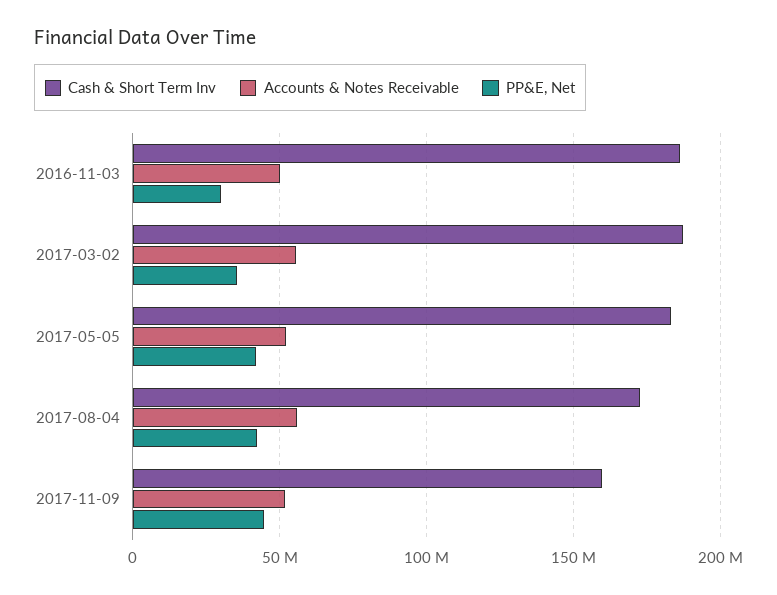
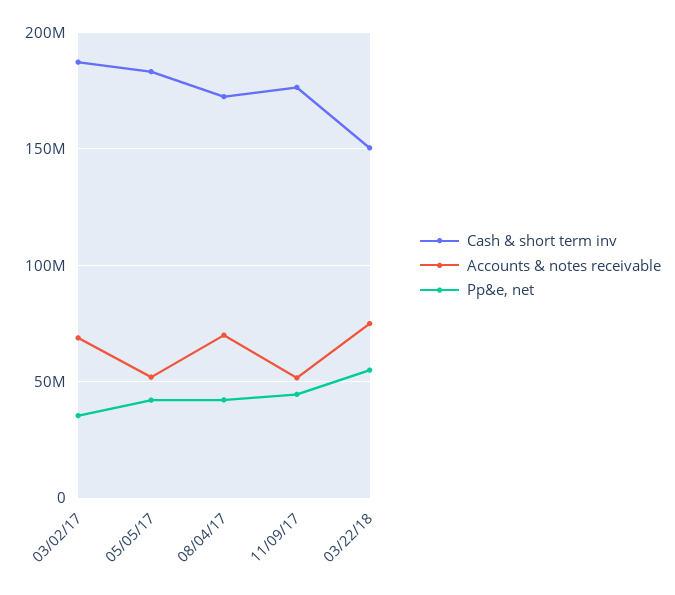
Cash & Short Term Inv, 2016-11-03: 185000000 -> none
Accounts & Notes Receivable, 2016-11-03: 50000000 -> none
PP&E, Net, 2016-11-03: 30000000 -> none
Accounts & Notes Receivable, 2017-03-02: 55000000 -> 70000000
Accounts & Notes Receivable, 2017-08-04: 55000000 -> 70000000
Cash & Short Term Inv, 2017-11-09: 160000000 -> 175000000
Cash & Short Term Inv, 03/22/18: none -> 150000000
Accounts & Notes Receivable, 03/22/18: none -> 75000000
PP&E, Net, 03/22/18: none -> 55000000

